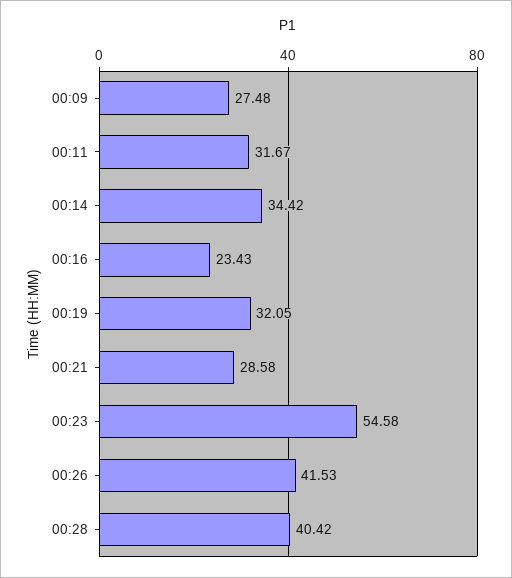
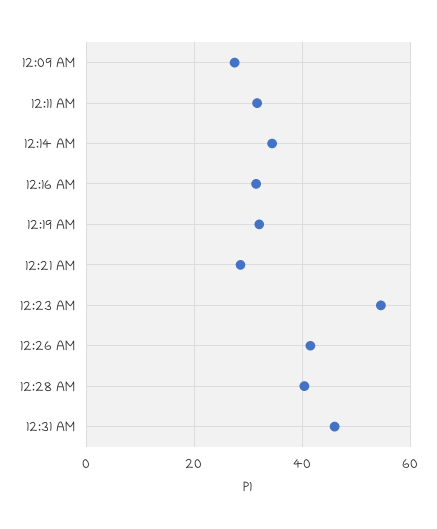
00:16: 23.43 -> 32
12:31 AM: none -> 46

